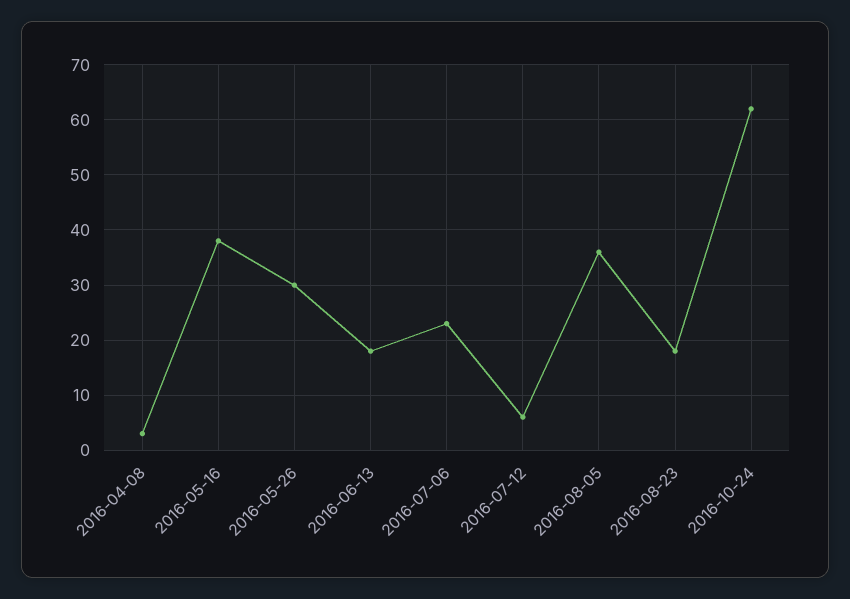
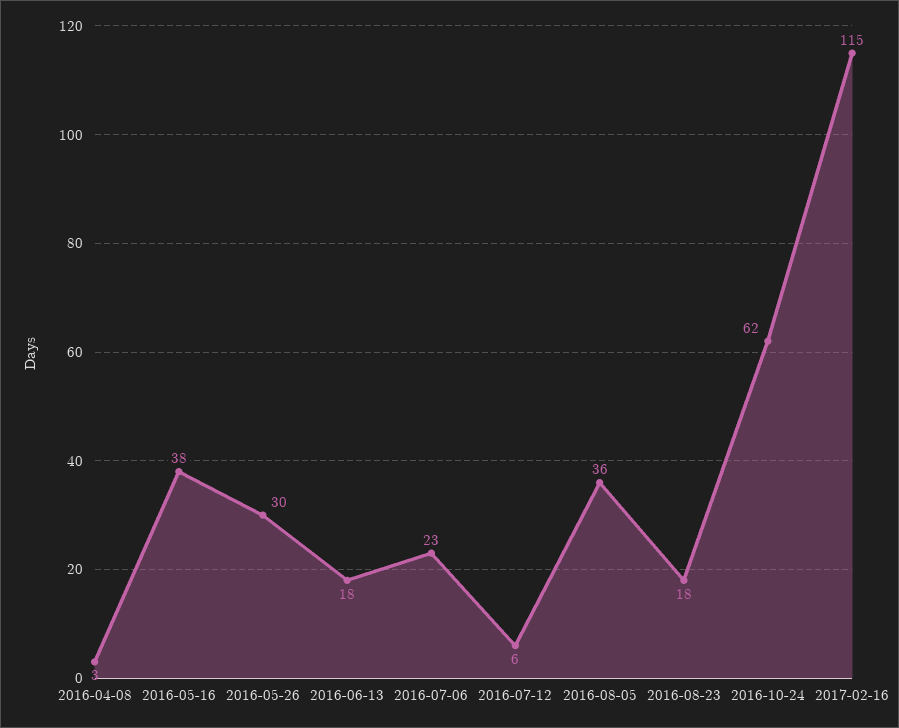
2017-02-16: none -> 115

